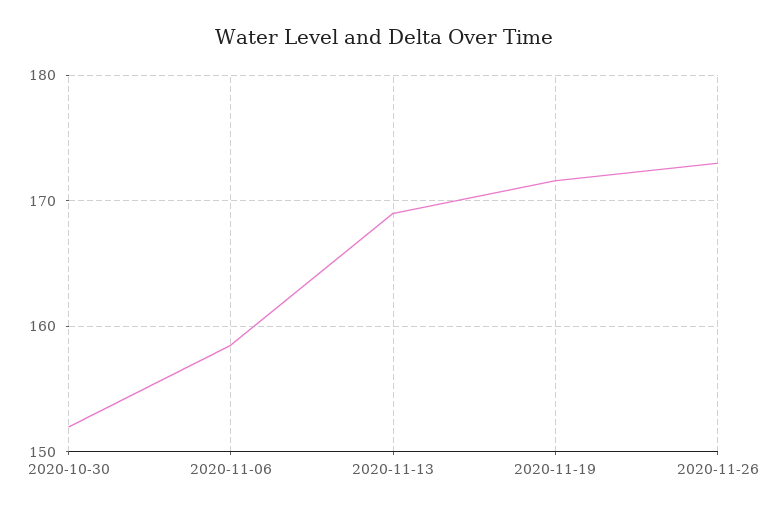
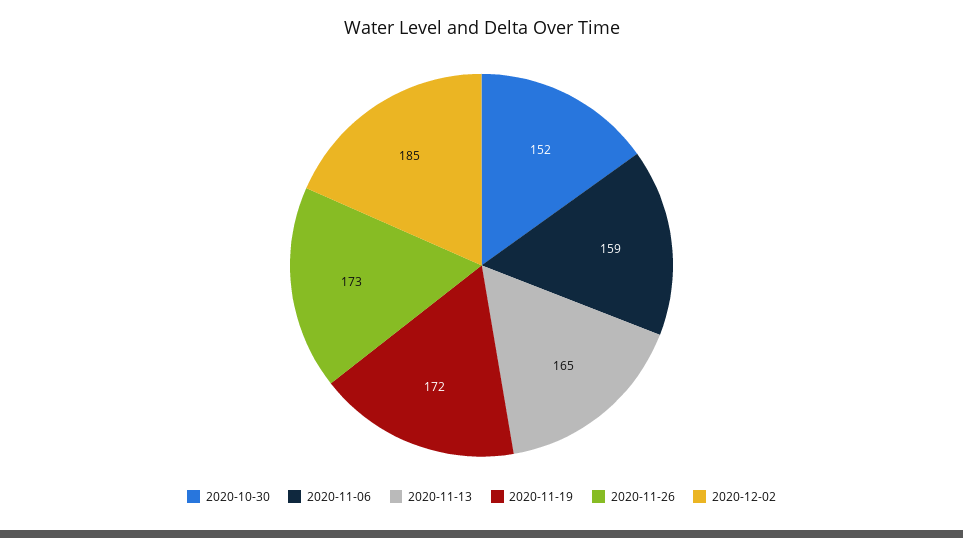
2020-11-13: 169 -> 165
2020-12-02: none -> 185

